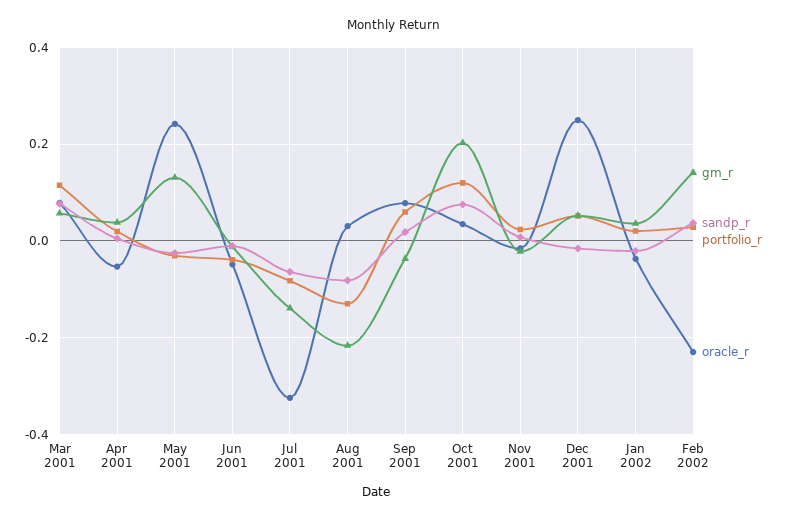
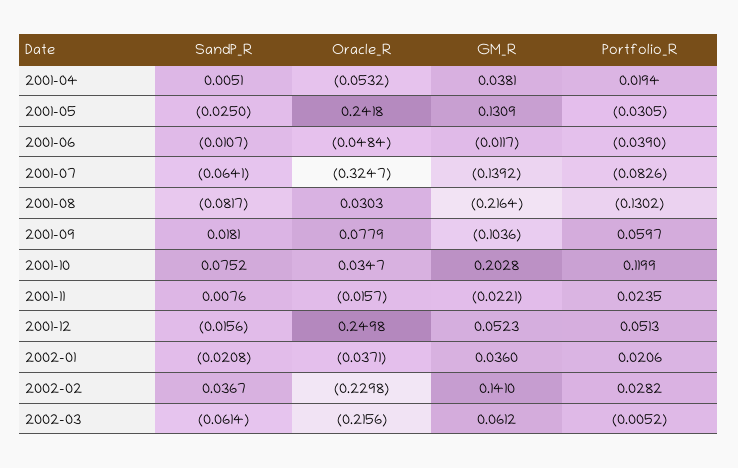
gm_r, Mar 2001: 0.06 -> none
sandp_r, Mar 2001: 0.08 -> none
portfolio_r, Mar 2001: 0.12 -> none
oracle_r, Mar 2001: 0.08 -> none
gm_r, Sep 2001: -0.04 -> -0.1036
sandp_r, 2002-03: none -> -0.0614
oracle_r, 2002-03: none -> -0.2156
gm_r, 2002-03: none -> 0.0612
portfolio_r, 2002-03: none -> -0.0052

